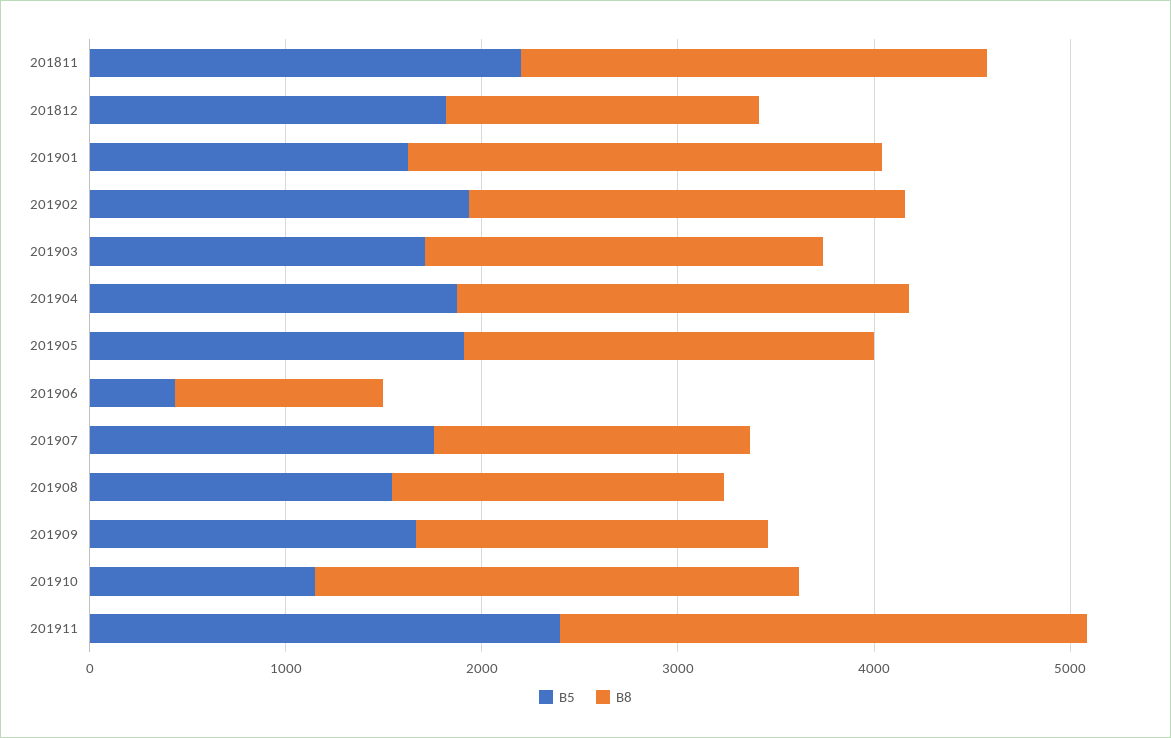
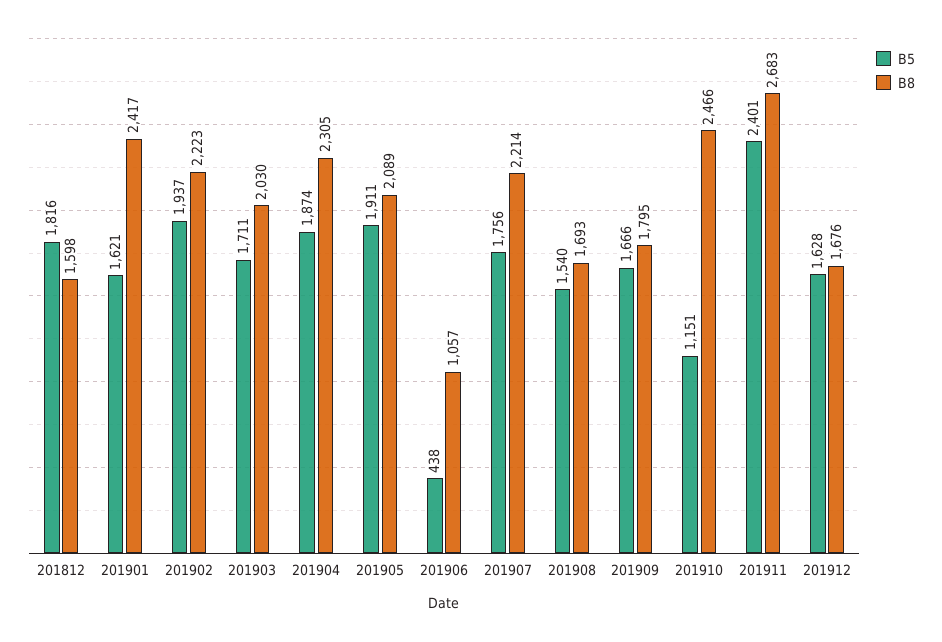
B5, 201811: 2200 -> none
B8, 201811: 2400 -> none
B8, 201907: 1600 -> 2214
B5, 201912: none -> 1628
B8, 201912: none -> 1676

